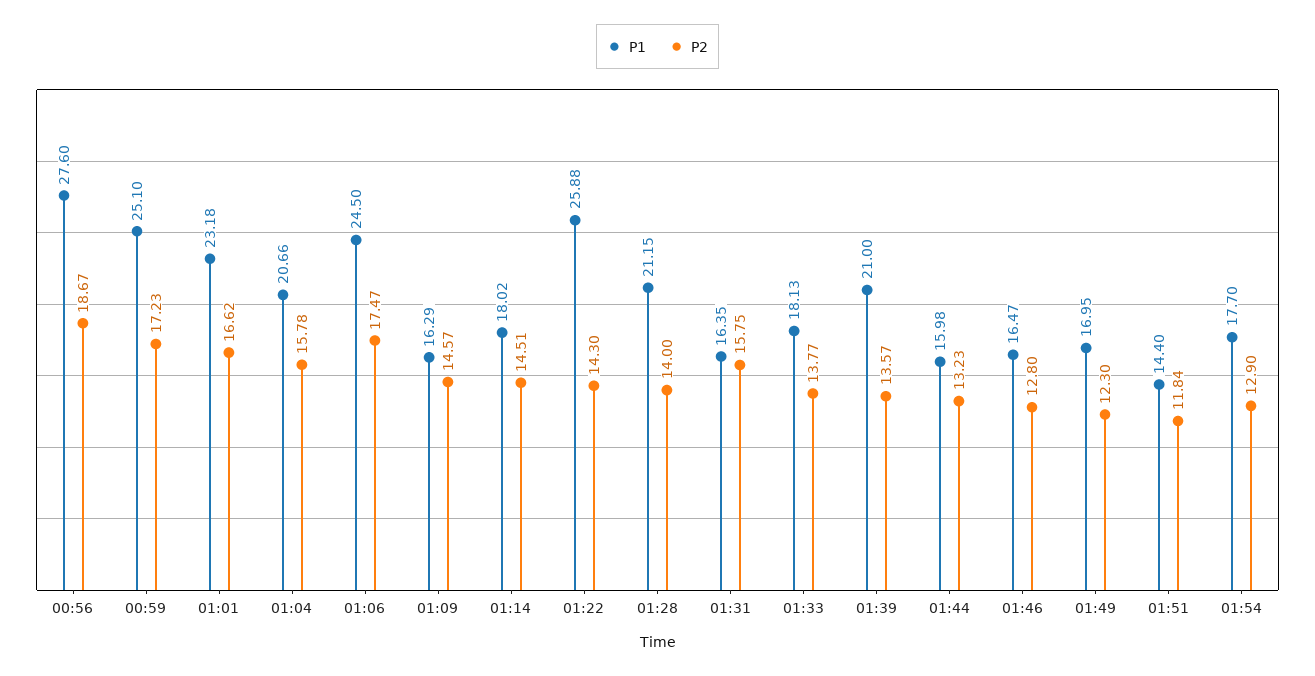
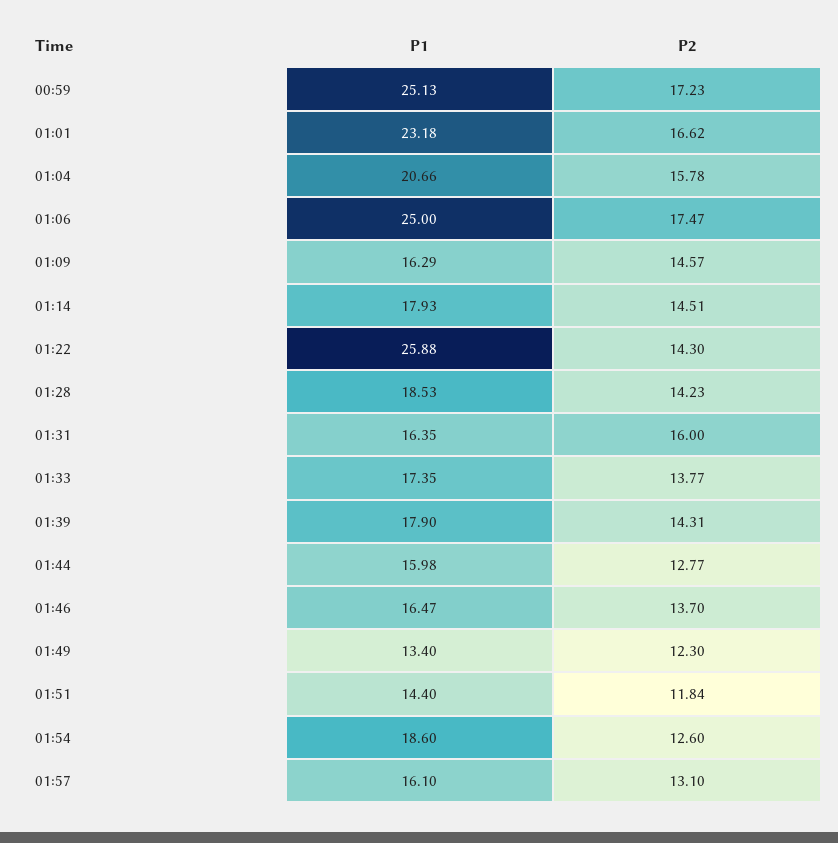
P1, 00:56: 27.6 -> none
P2, 00:56: 18.67 -> none
P1, 00:59: 25.1 -> 25.13
P1, 01:06: 24.5 -> 25
P1, 01:14: 18.02 -> 17.93
P1, 01:28: 21.15 -> 18.53
P2, 01:28: 14 -> 14.23
P2, 01:31: 15.75 -> 16
P1, 01:33: 18.13 -> 17.35
P1, 01:39: 21 -> 17.9
P2, 01:39: 13.57 -> 14.31
P2, 01:44: 13.23 -> 12.77
P2, 01:46: 12.8 -> 13.7
P1, 01:49: 16.95 -> 13.4
P1, 01:54: 17.7 -> 18.6
P2, 01:54: 12.9 -> 12.6
P1, 01:57: none -> 16.1
P2, 01:57: none -> 13.1

